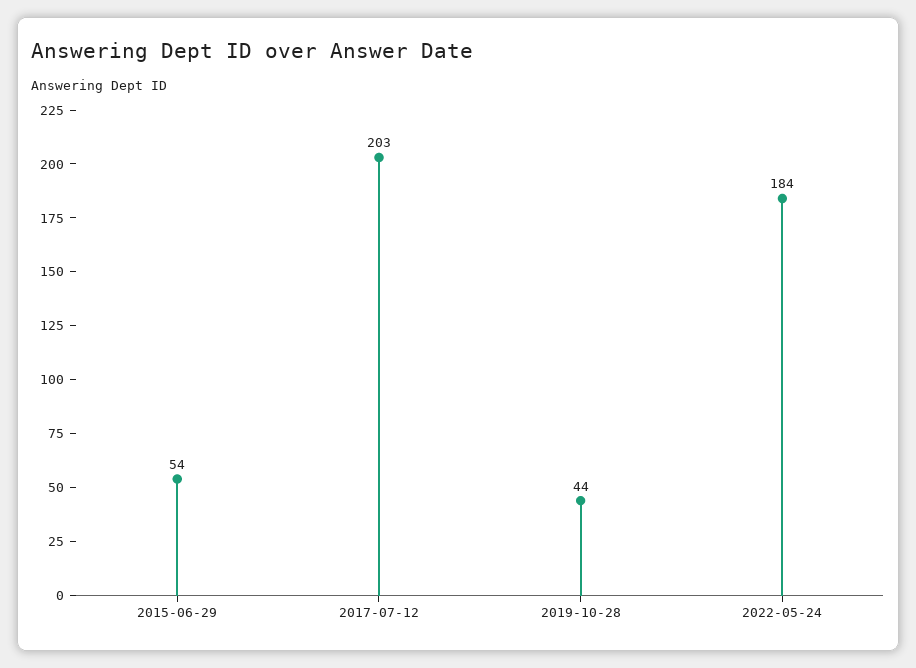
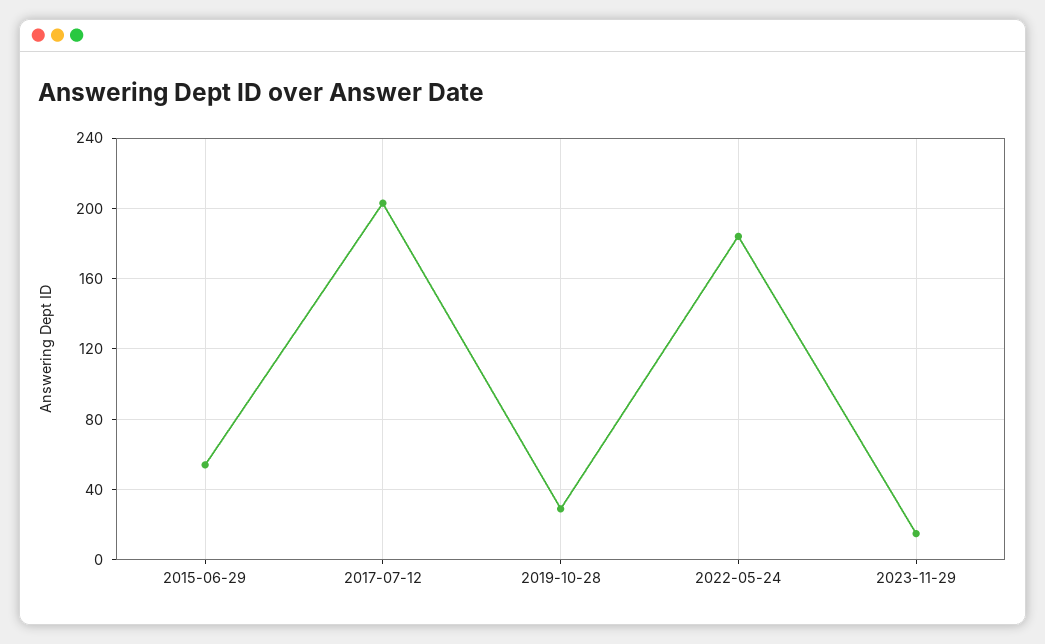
2019-10-28: 44 -> 30
2023-11-29: none -> 15

